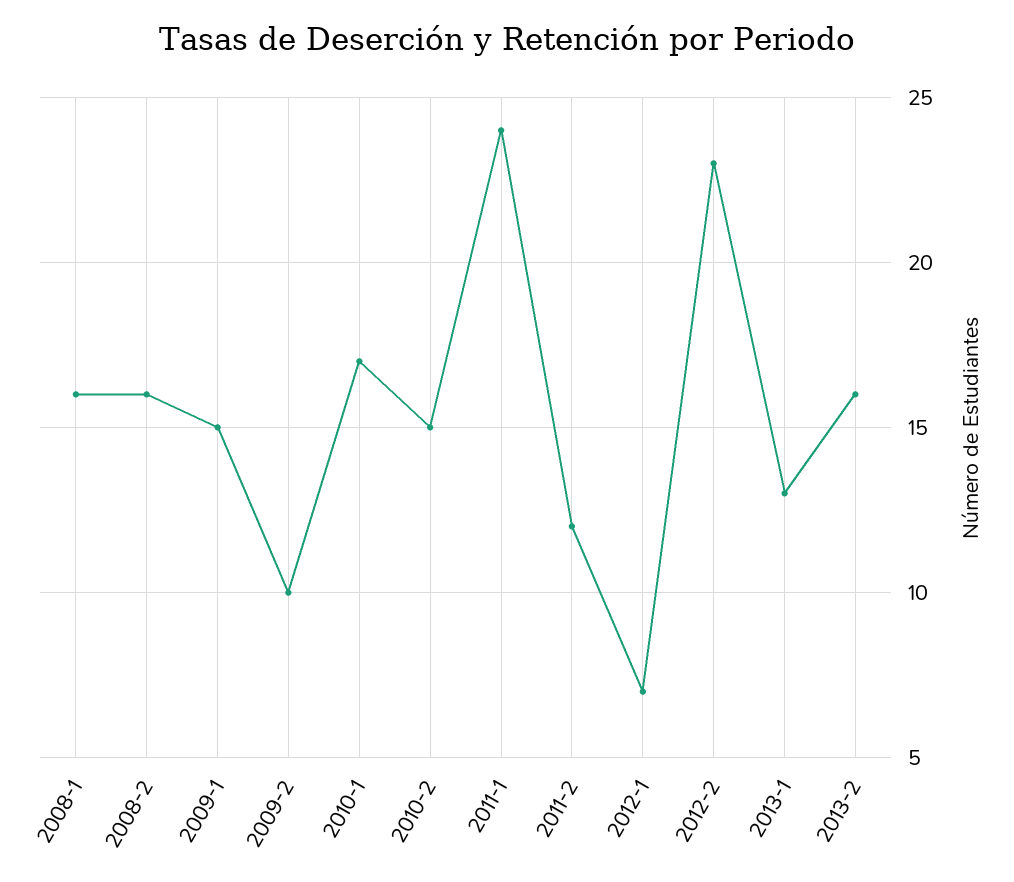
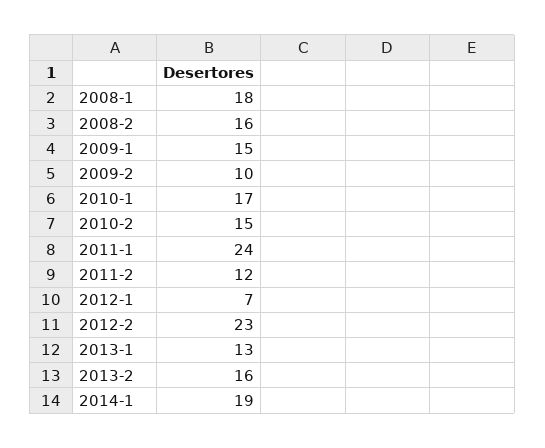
2008-1: 16 -> 18
2014-1: none -> 19

